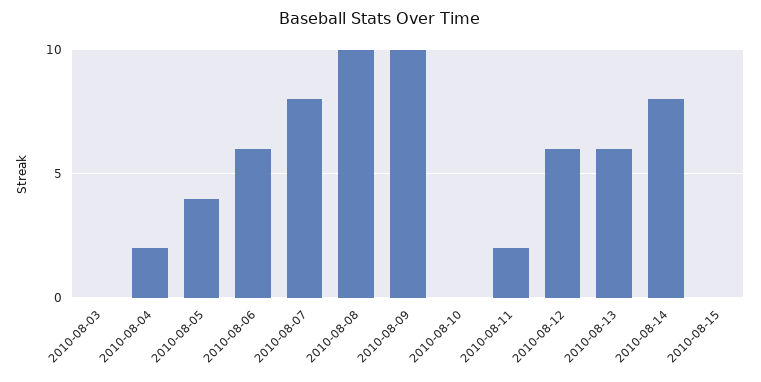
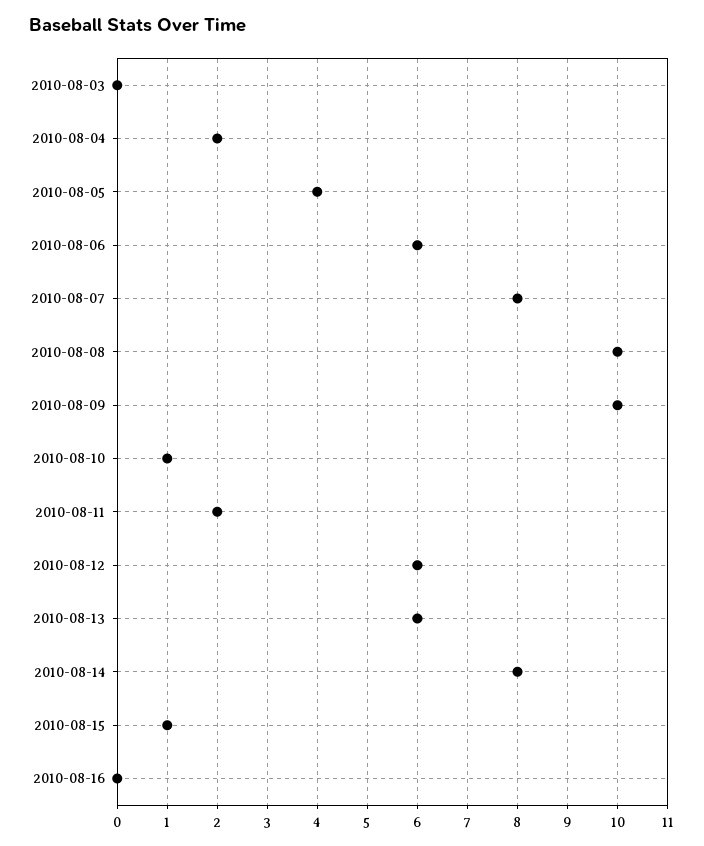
2010-08-10: 0 -> 1
2010-08-15: 0 -> 1
2010-08-16: none -> 0

